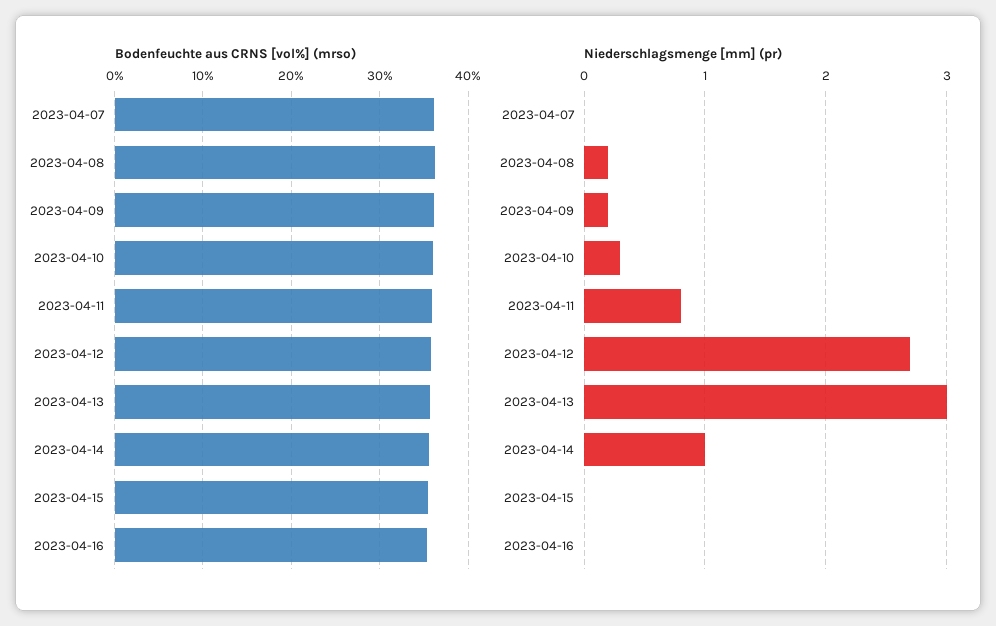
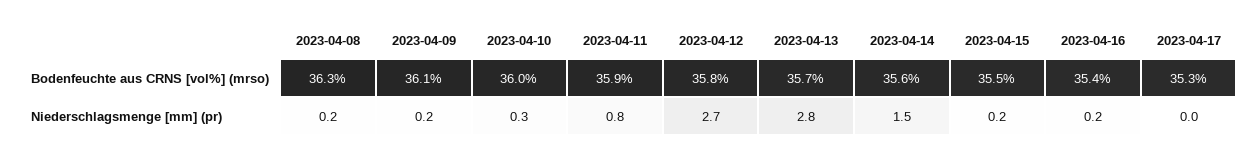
Bodenfeuchte aus CRNS [vol%] (mrso), 2023-04-07: 36 -> none
Niederschlagsmenge [mm] (pr), 2023-04-07: 0 -> none
Niederschlagsmenge [mm] (pr), 2023-04-13: 3 -> 2.8
Niederschlagsmenge [mm] (pr), 2023-04-14: 1 -> 1.5
Niederschlagsmenge [mm] (pr), 2023-04-15: 0 -> 0.2
Niederschlagsmenge [mm] (pr), 2023-04-16: 0 -> 0.2
Bodenfeuchte aus CRNS [vol%] (mrso), 2023-04-17: none -> 35.3
Niederschlagsmenge [mm] (pr), 2023-04-17: none -> 0

